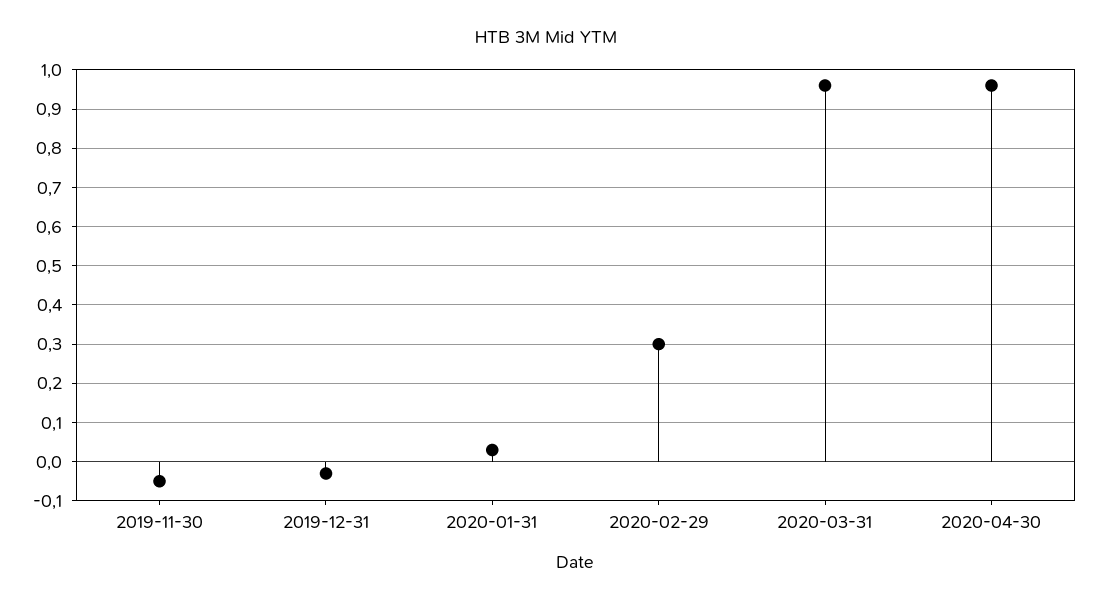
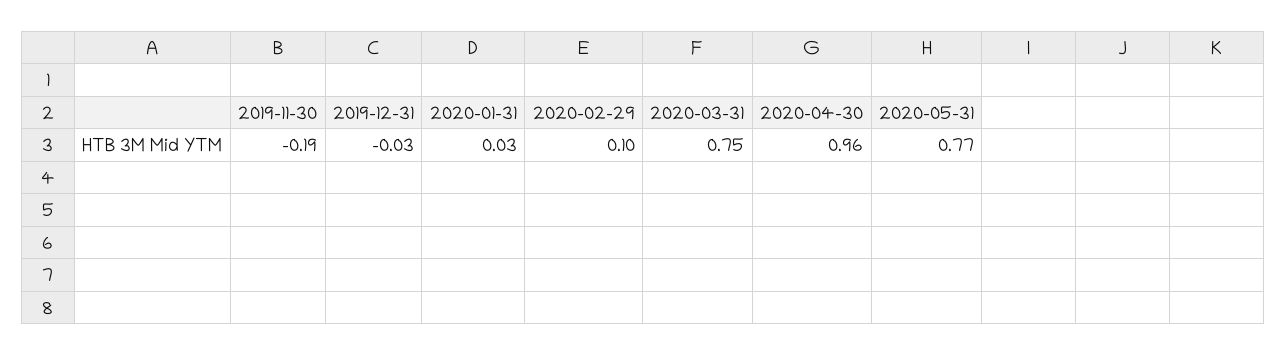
2019-11-30: -0.05 -> -0.19
2020-02-29: 0.3 -> 0.1
2020-03-31: 0.95 -> 0.75
2020-05-31: none -> 0.77

